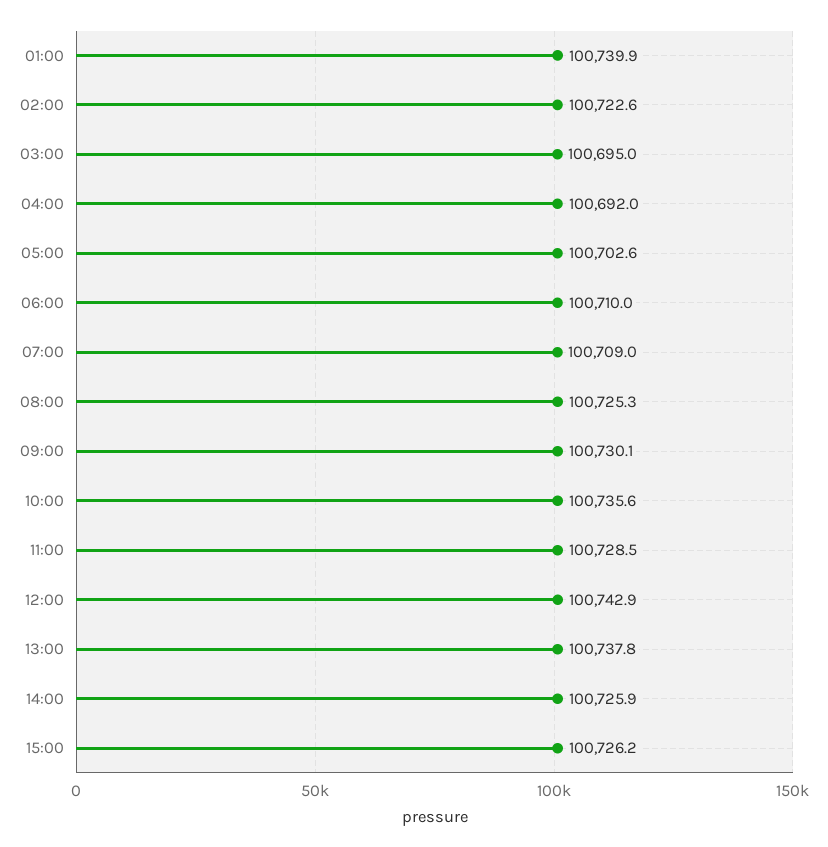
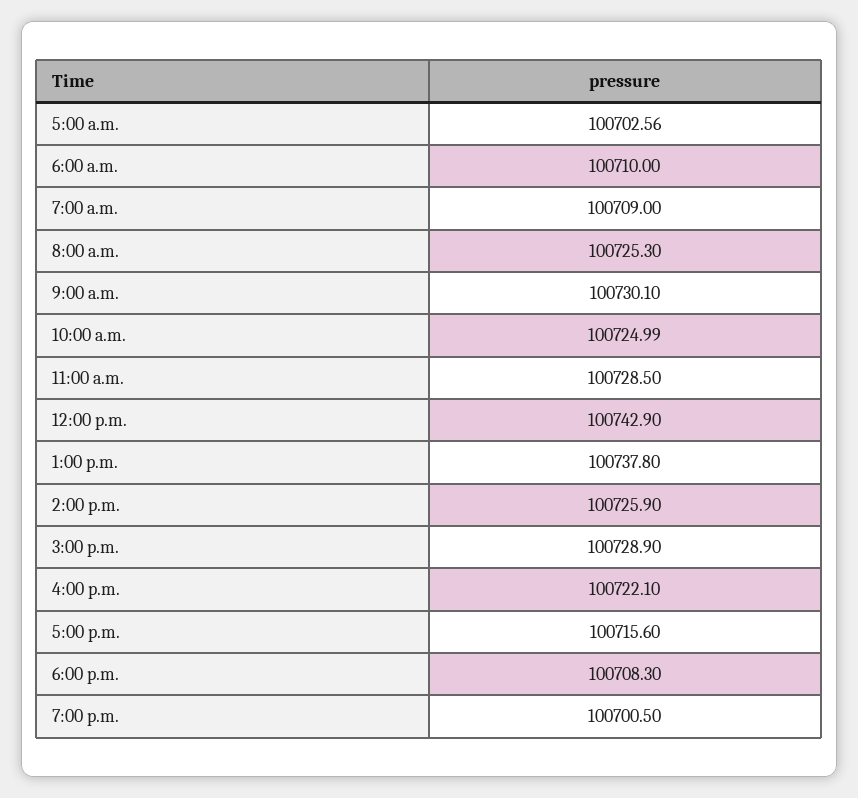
01:00: 100739.9 -> none
02:00: 100722.6 -> none
03:00: 100695 -> none
04:00: 100692 -> none
10:00: 100735.6 -> 100724.99
15:00: 100726.2 -> 100728.9
4:00 p.m.: none -> 100722.1
5:00 p.m.: none -> 100715.6
6:00 p.m.: none -> 100708.3
7:00 p.m.: none -> 100700.5

